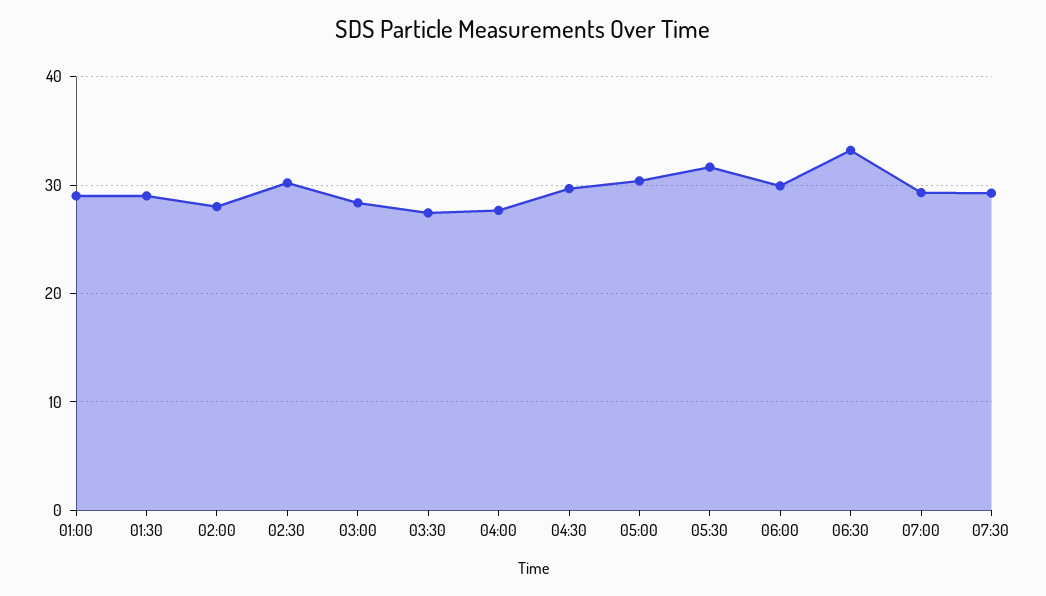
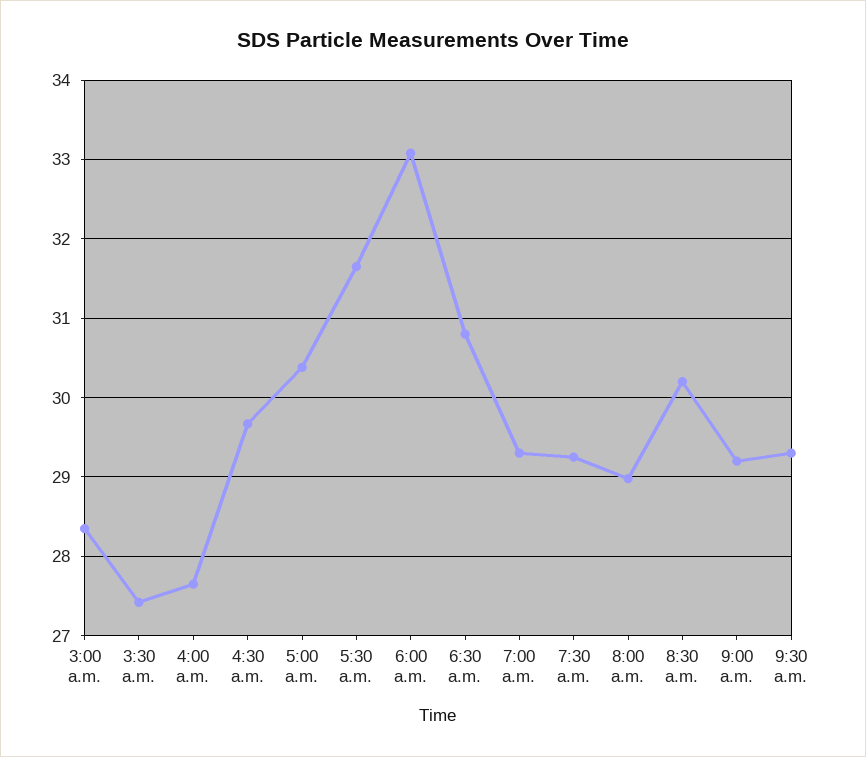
01:00: 29 -> none
01:30: 29 -> none
02:00: 28 -> none
02:30: 30 -> none
06:00: 30 -> 33.1
06:30: 33 -> 30.8
8:00 a.m.: none -> 29
8:30 a.m.: none -> 30.2
9:00 a.m.: none -> 29.2
9:30 a.m.: none -> 29.3

